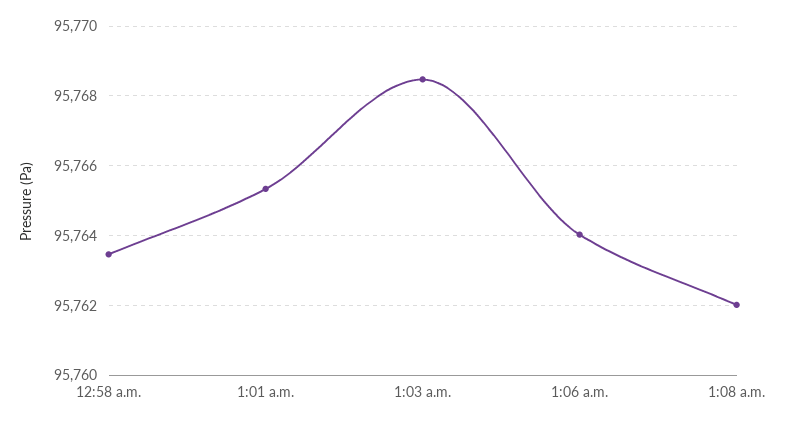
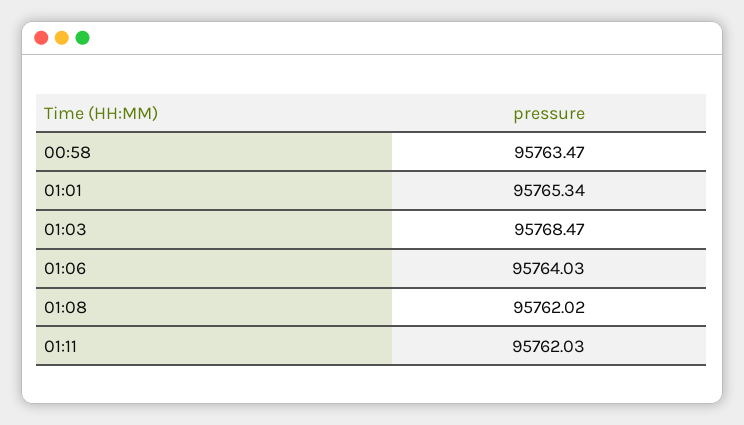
01:11: none -> 95762.03

